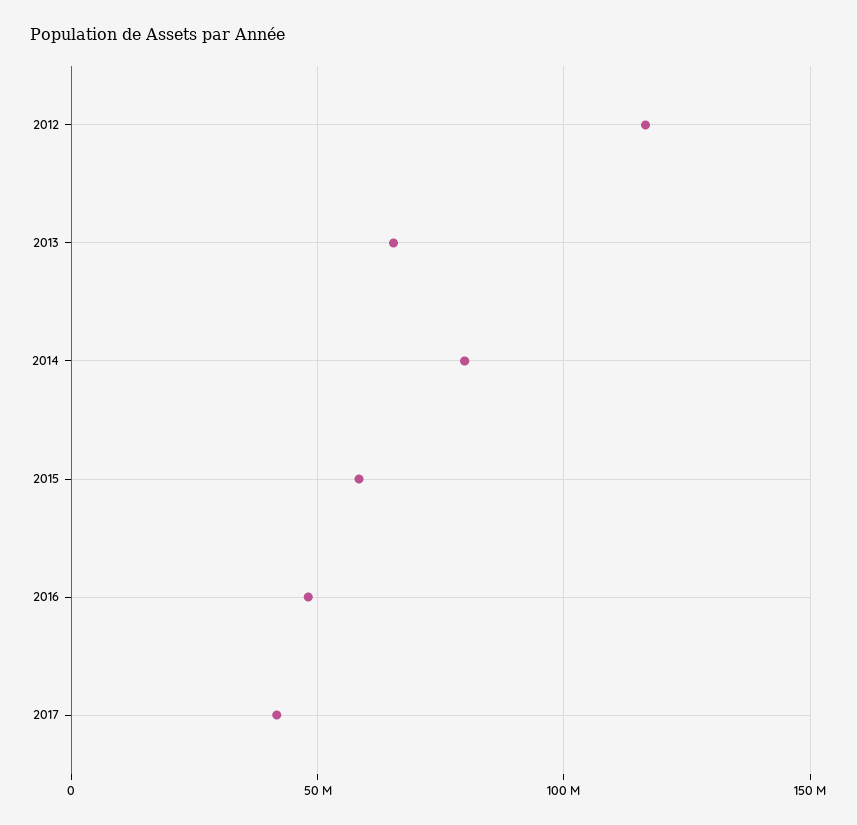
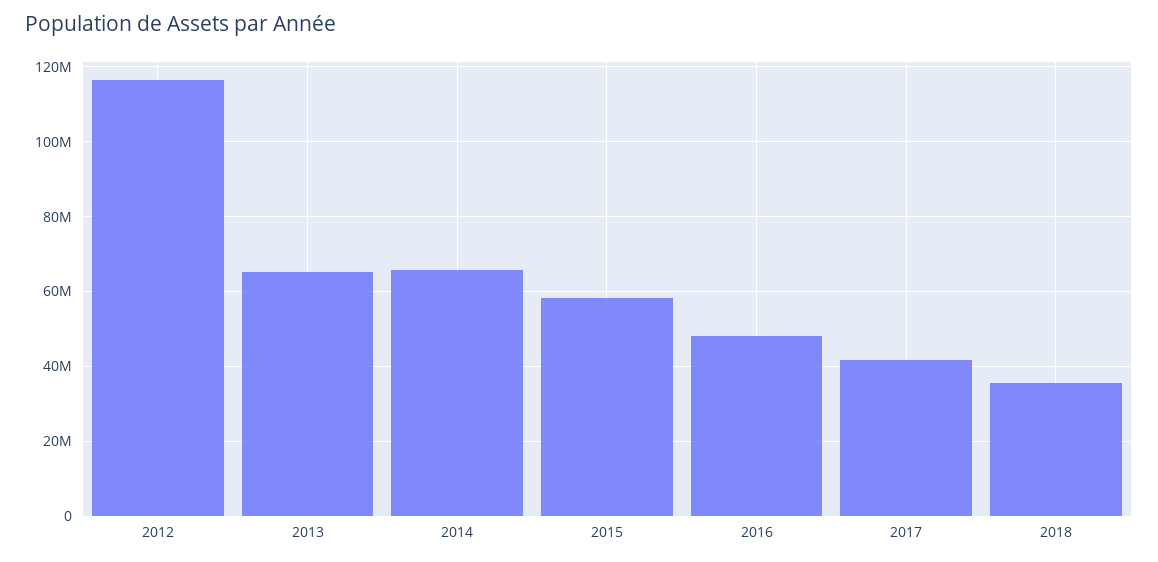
2014: 80000000 -> 66000000
2018: none -> 36000000

